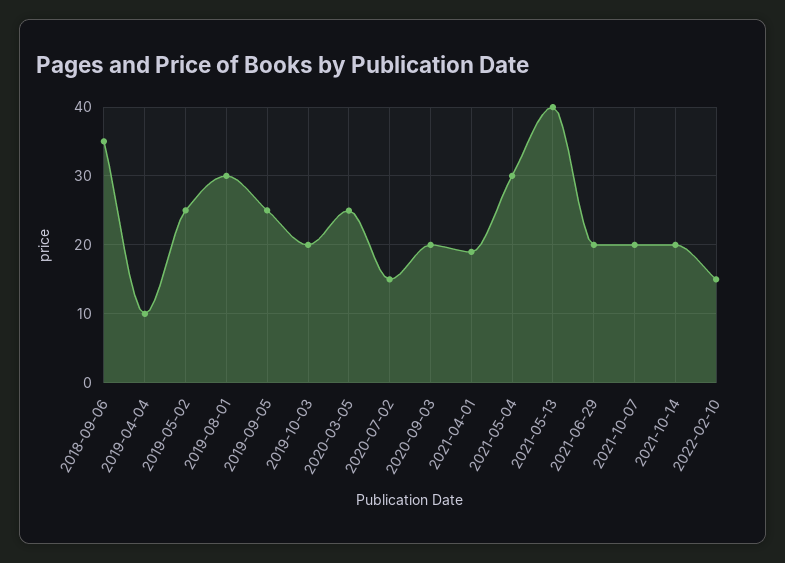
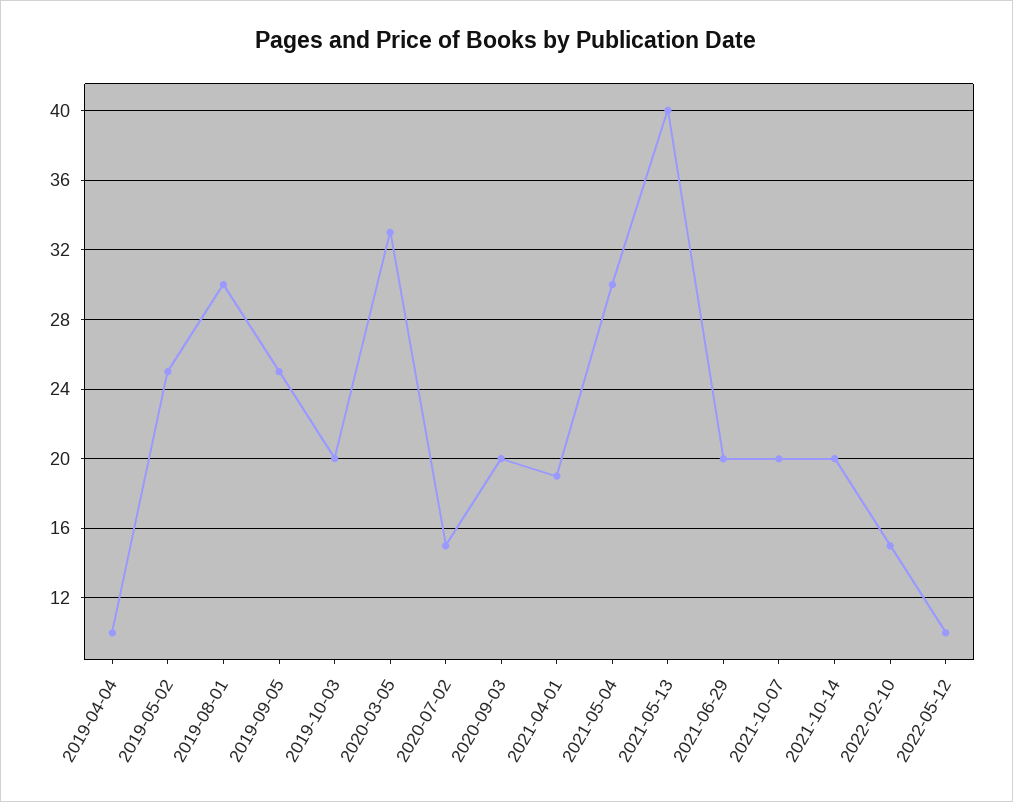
2018-09-06: 35 -> none
2020-03-05: 25 -> 33
2022-05-12: none -> 10

